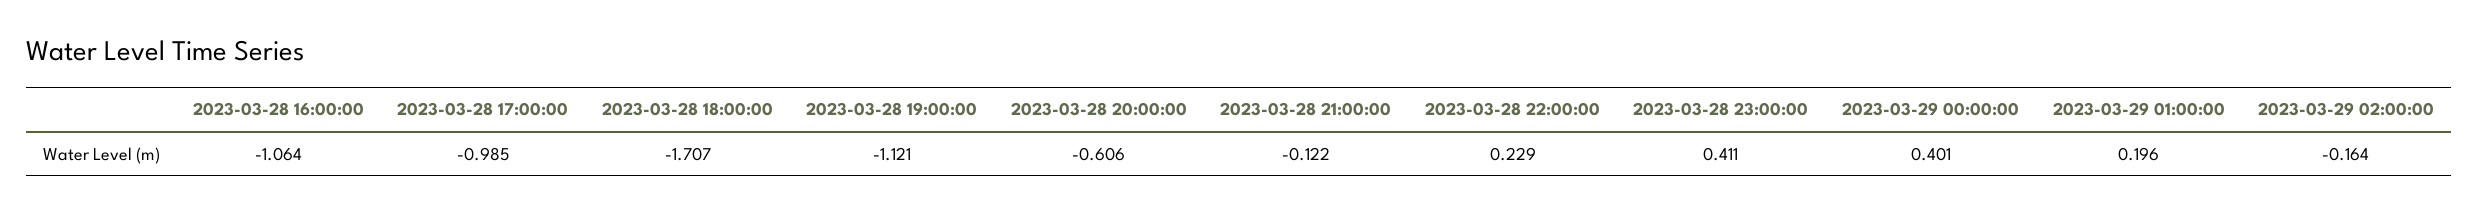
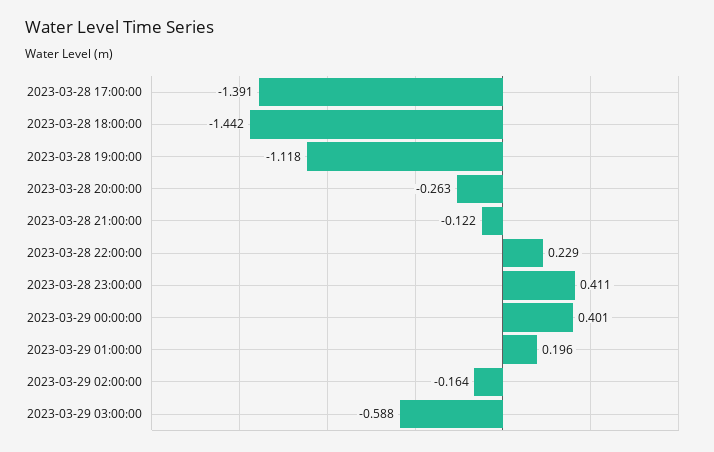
2023-03-28 16:00:00: -1.064 -> none
2023-03-28 17:00:00: -0.985 -> -1.391
2023-03-28 18:00:00: -1.707 -> -1.442
2023-03-28 19:00:00: -1.121 -> -1.118
2023-03-28 20:00:00: -0.606 -> -0.263
2023-03-29 03:00:00: none -> -0.588

